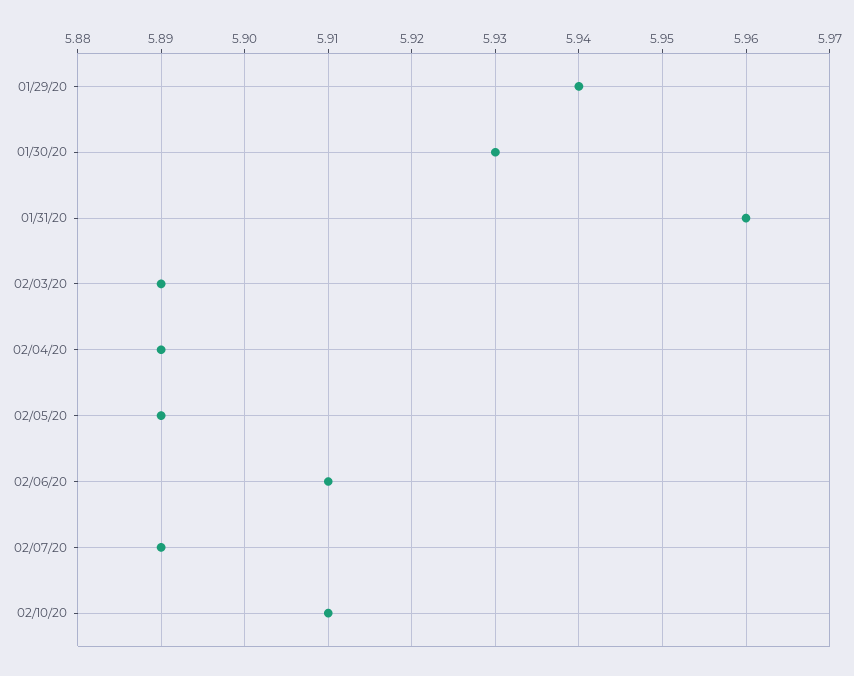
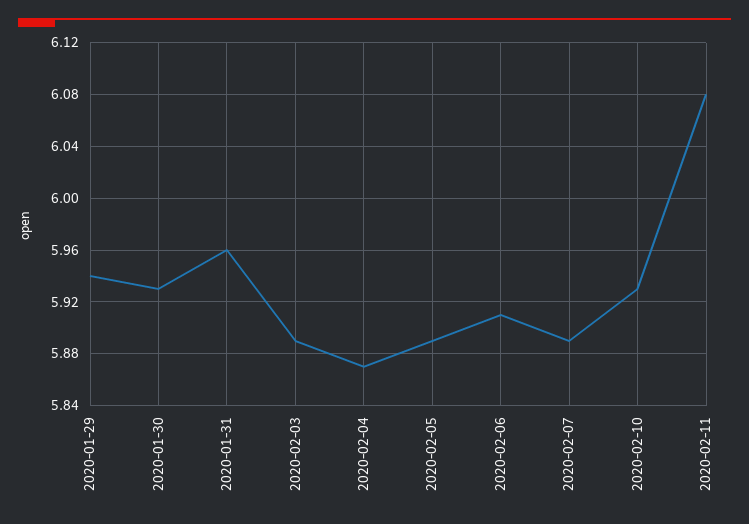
02/04/20: 5.89 -> 5.87
02/10/20: 5.91 -> 5.93
2020-02-11: none -> 6.08

